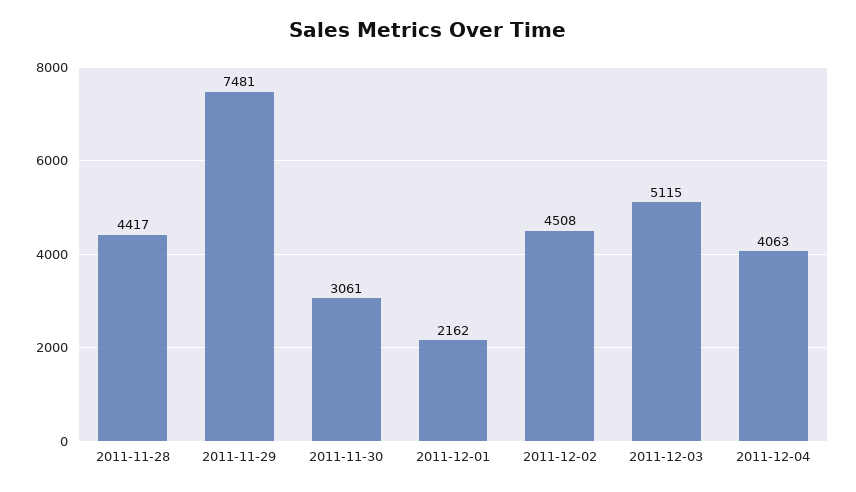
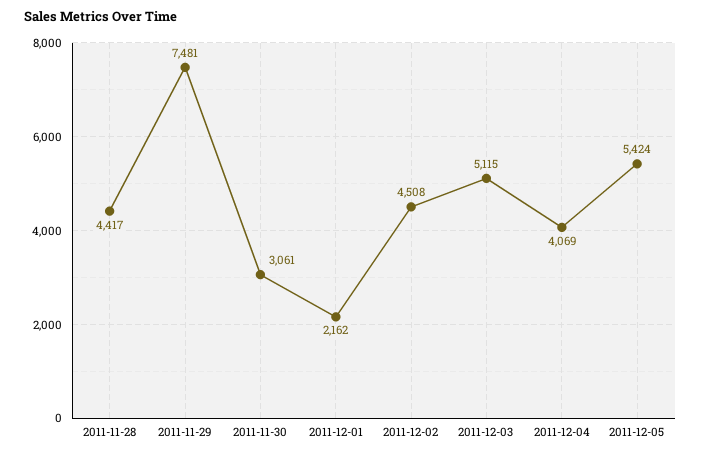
2011-12-04: 4063 -> 4069
2011-12-05: none -> 5424

